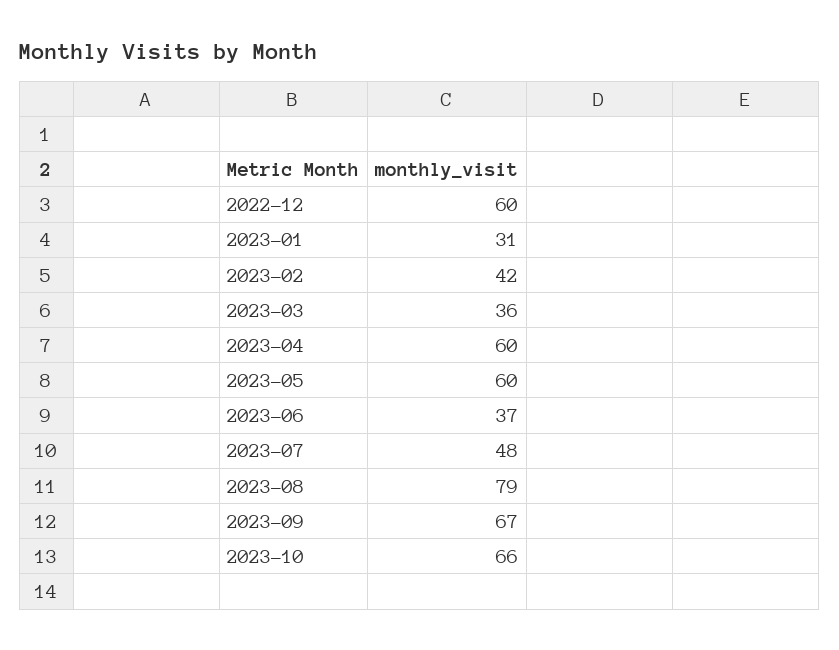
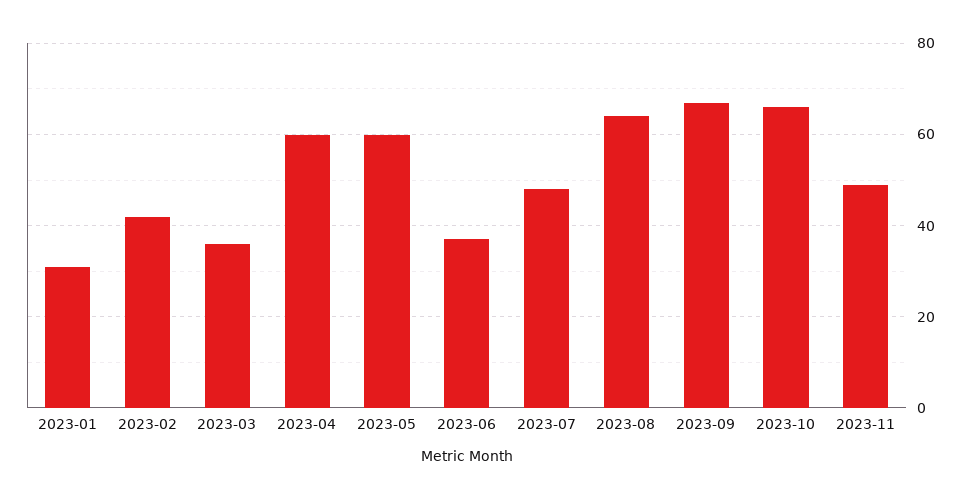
2022-12: 60 -> none
2023-08: 79 -> 65
2023-11: none -> 50

